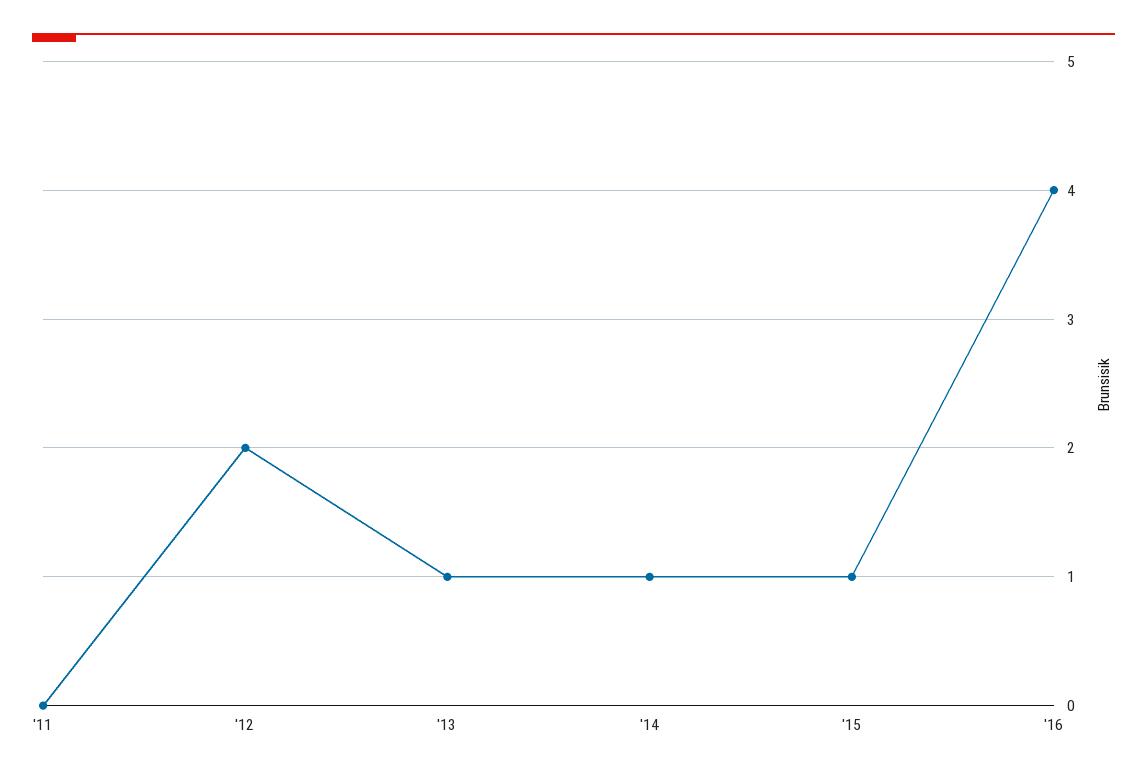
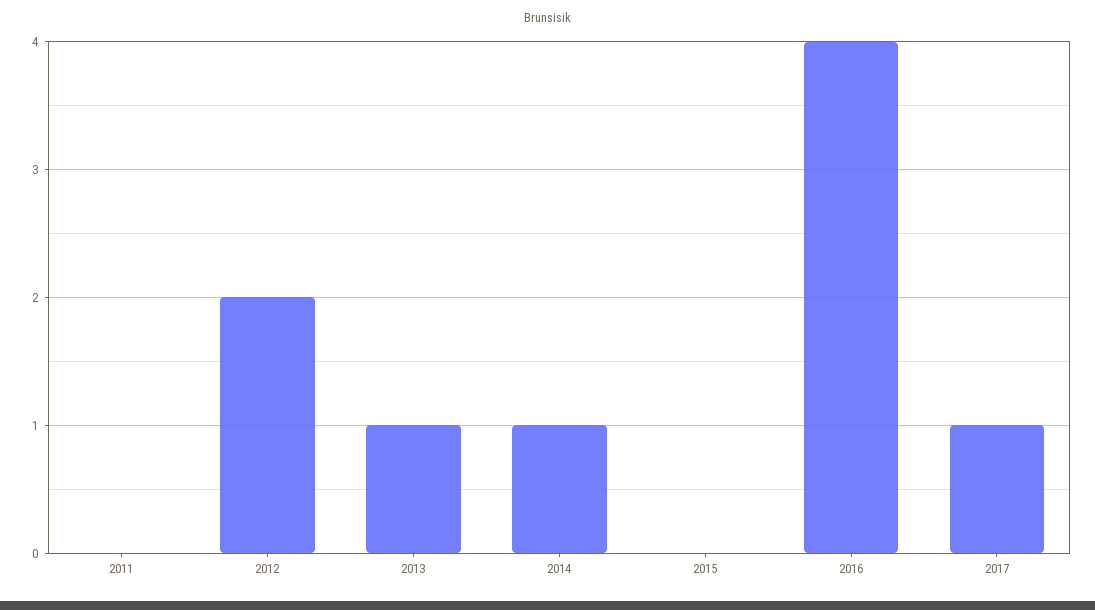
'15: 1 -> 0
2017: none -> 1

